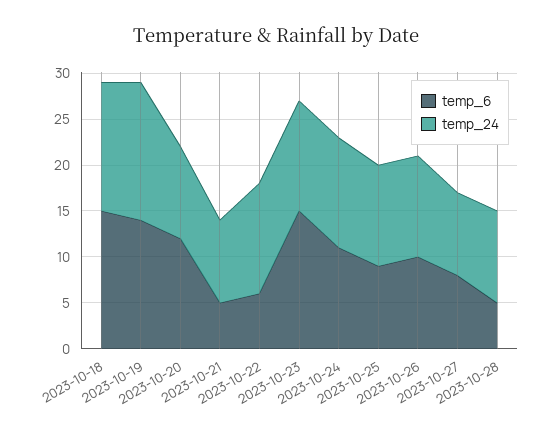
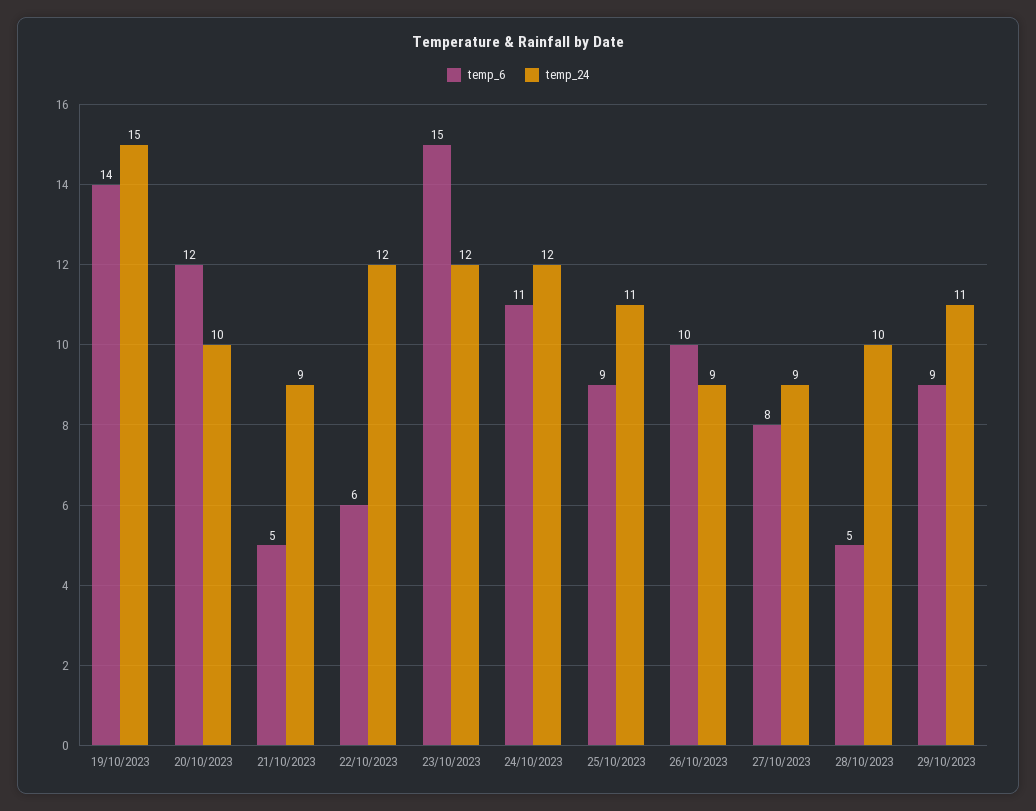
temp_6, 2023-10-18: 15 -> none
temp_24, 2023-10-18: 14 -> none
temp_24, 2023-10-26: 11 -> 9
temp_6, 29/10/2023: none -> 9
temp_24, 29/10/2023: none -> 11

